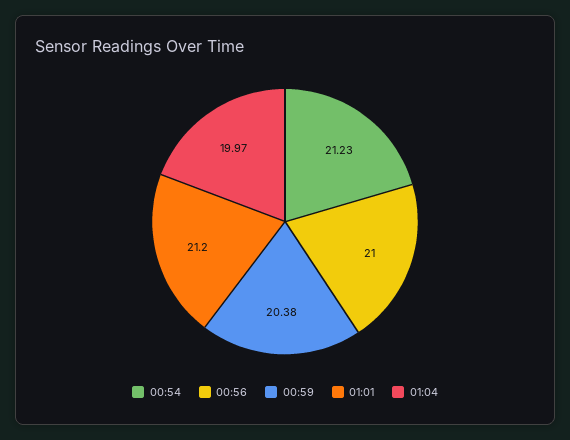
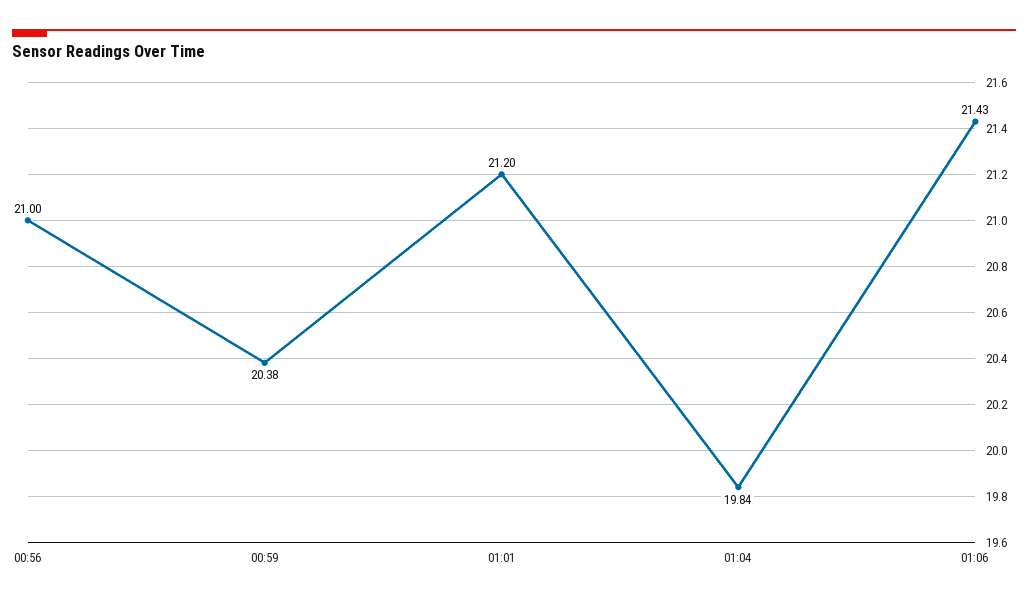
00:54: 21.23 -> none
01:04: 19.97 -> 19.84
01:06: none -> 21.43

